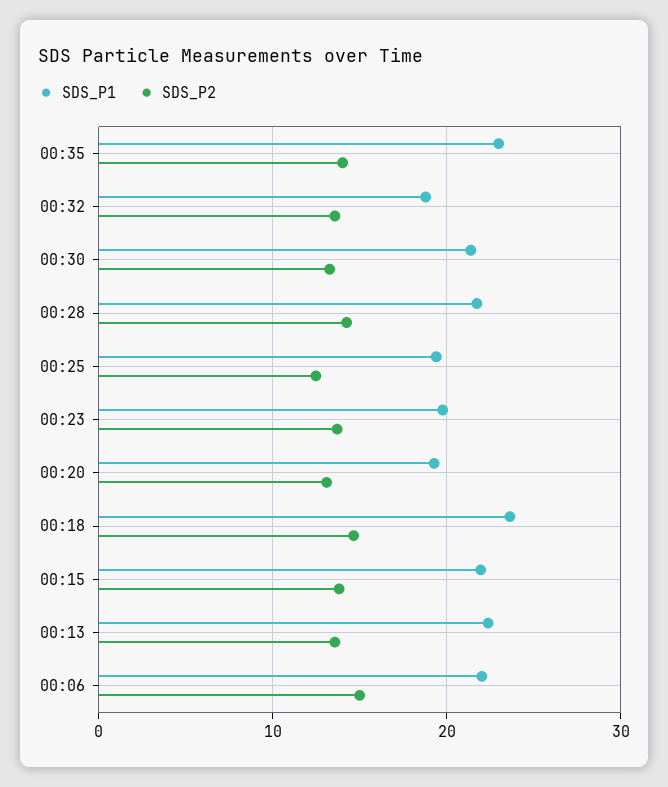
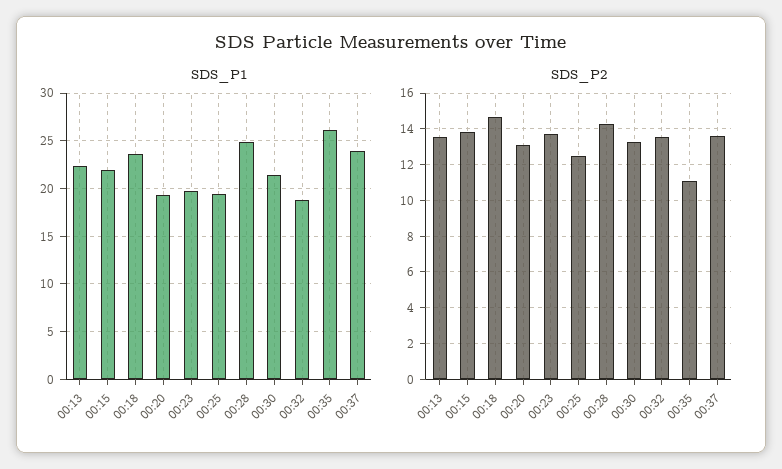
SDS_P1, 00:35: 23 -> 26
SDS_P2, 00:35: 14 -> 11
SDS_P1, 00:28: 22 -> 25
SDS_P1, 00:06: 22 -> none
SDS_P2, 00:06: 15 -> none
SDS_P1, 00:37: none -> 24
SDS_P2, 00:37: none -> 13.5

